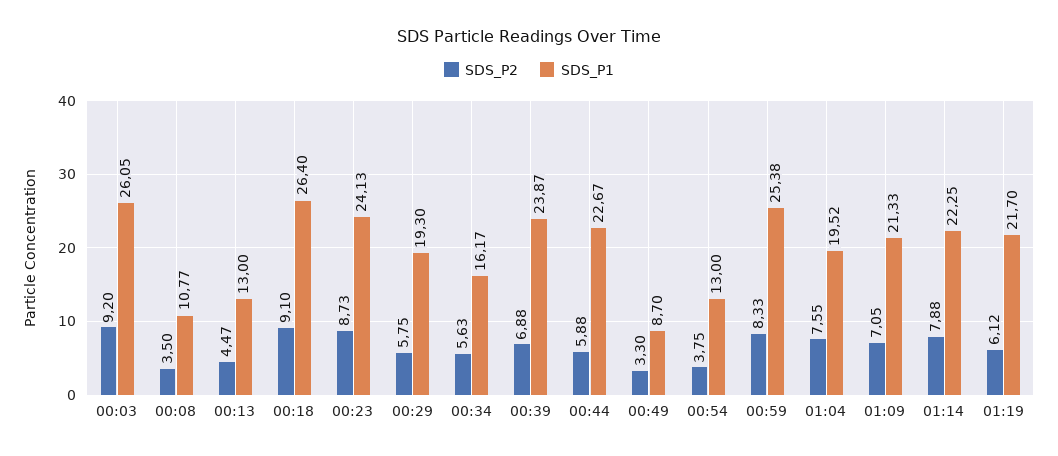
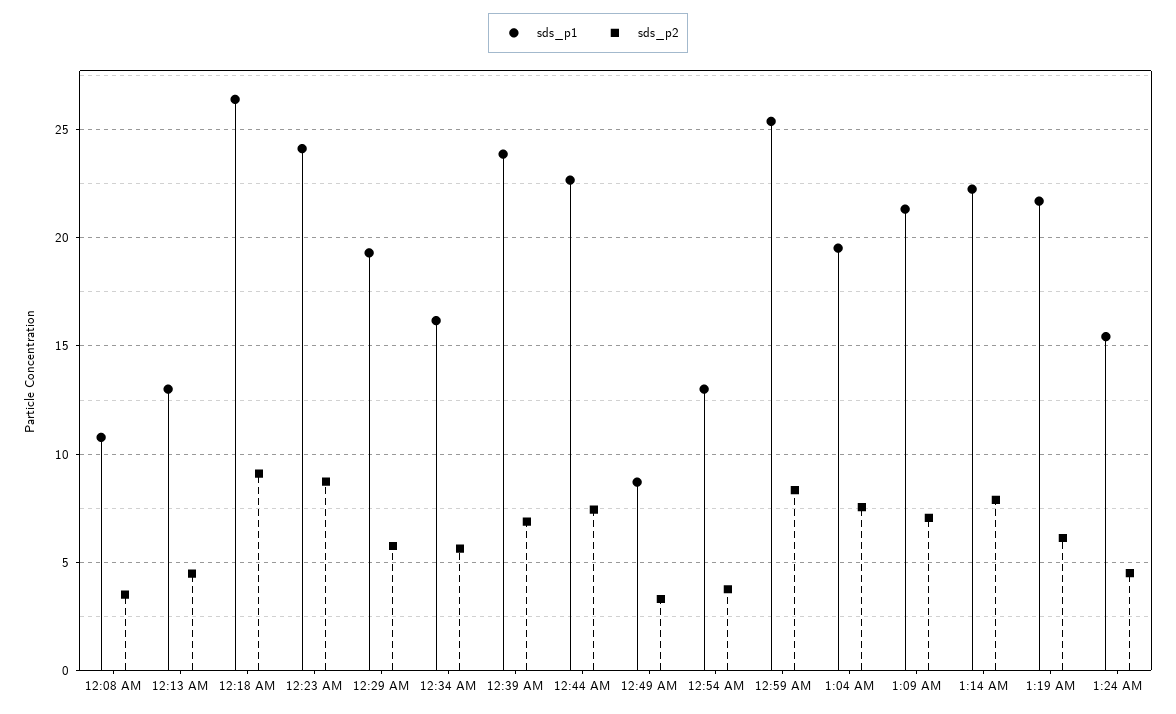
SDS_P2, 00:03: 9.2 -> none
SDS_P1, 00:03: 26.05 -> none
SDS_P2, 00:44: 5.88 -> 7.5
SDS_P1, 1:24 AM: none -> 15.5
SDS_P2, 1:24 AM: none -> 4.5

